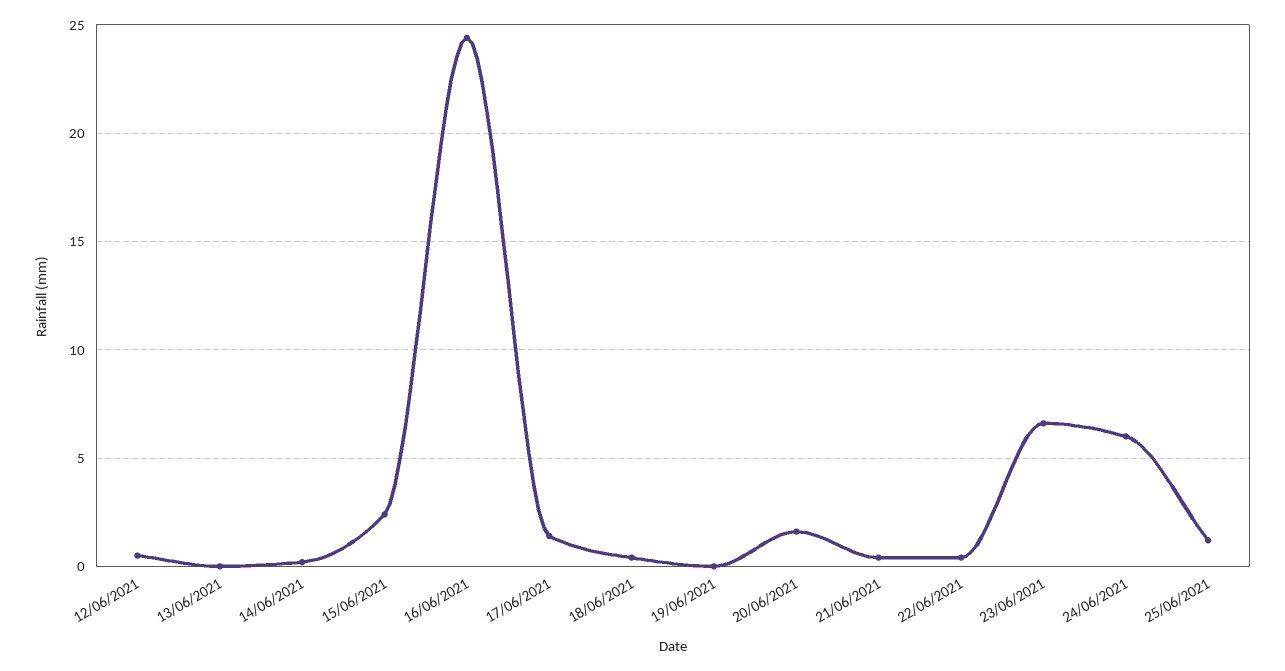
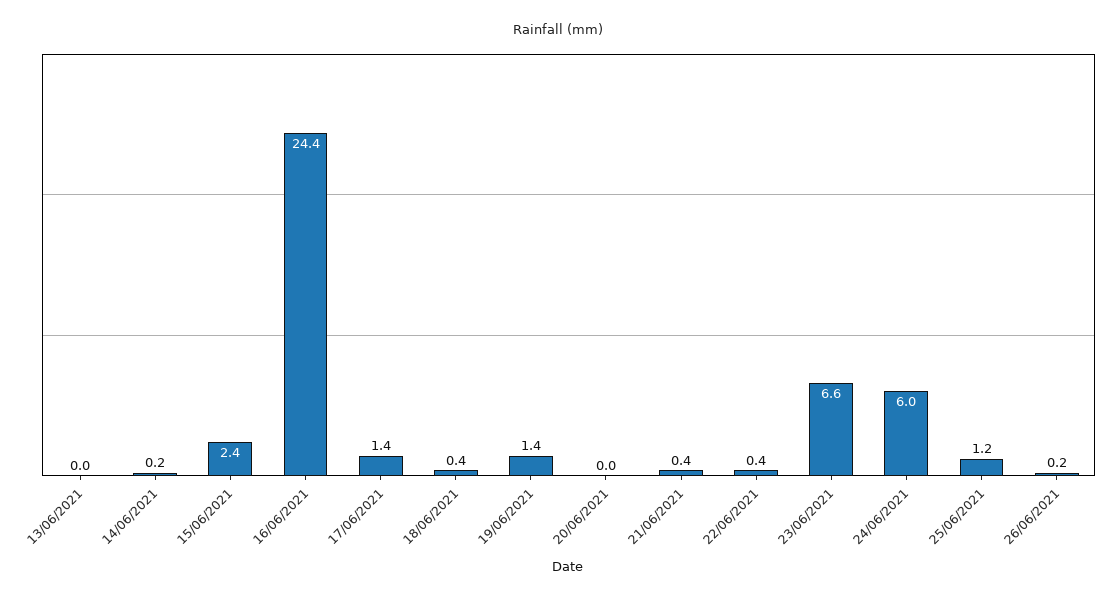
12/06/2021: 0.5 -> none
19/06/2021: 0 -> 1.4
20/06/2021: 1.5 -> 0
26/06/2021: none -> 0.2

